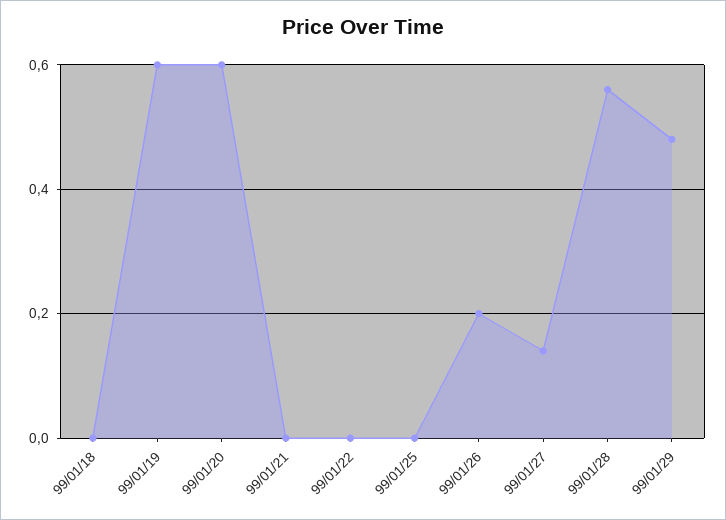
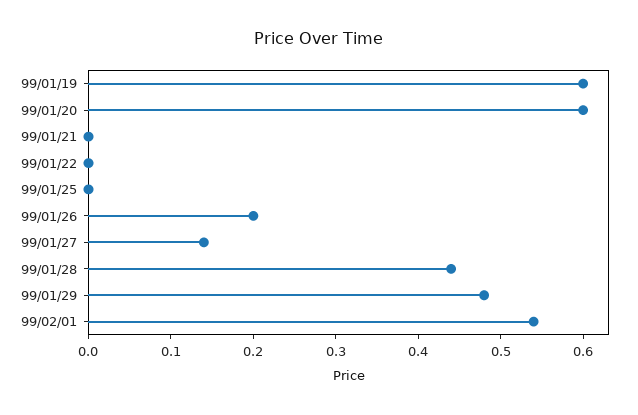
99/01/18: 0 -> none
99/01/28: 0.55 -> 0.44
99/02/01: none -> 0.54

